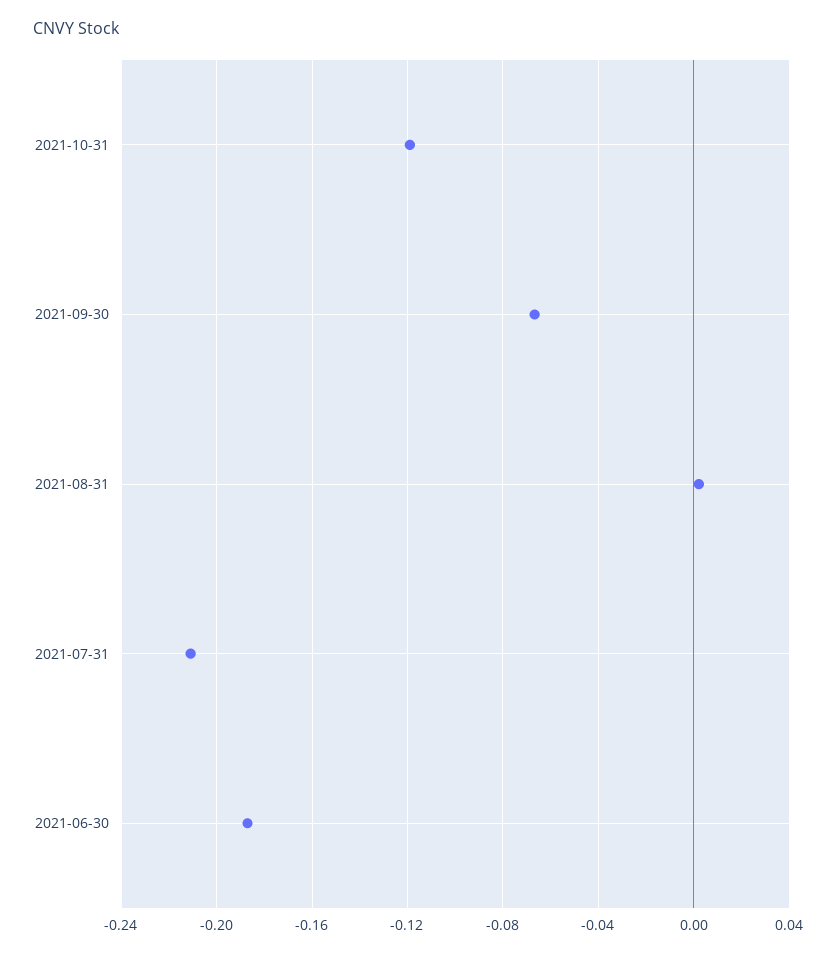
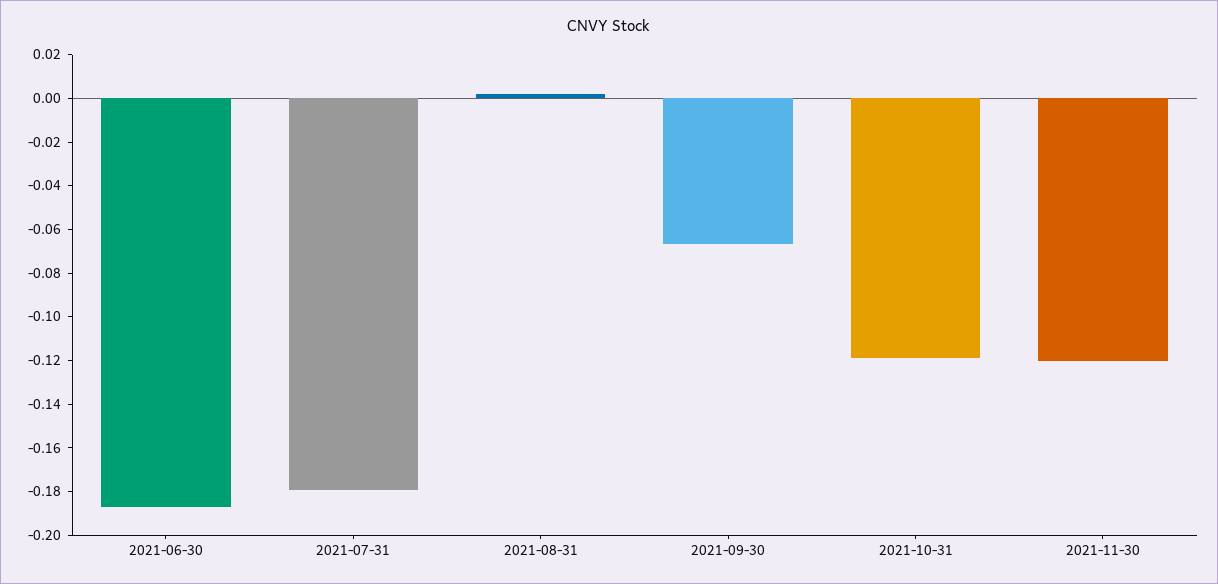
2021-07-31: -0.21 -> -0.18
2021-11-30: none -> -0.12

